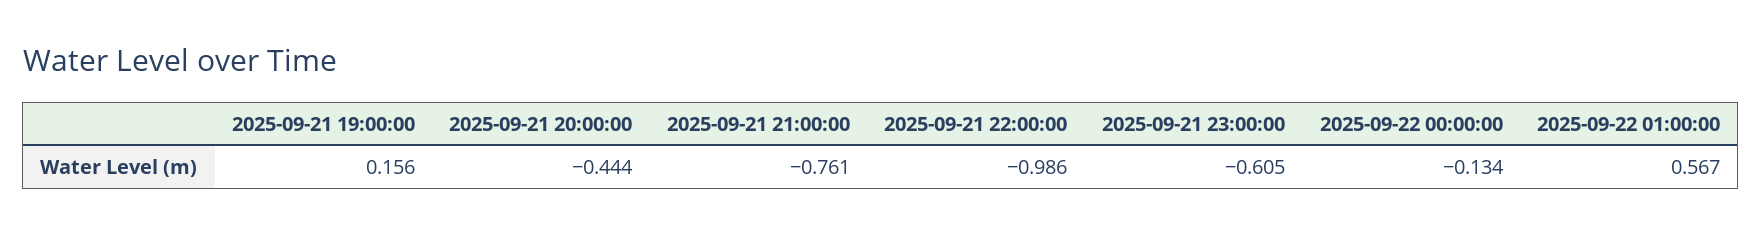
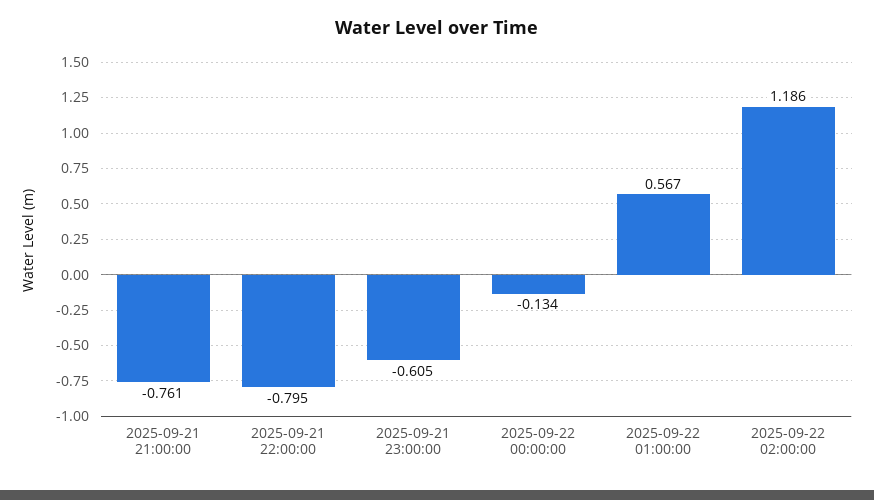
2025-09-21 19:00:00: 0.156 -> none
2025-09-21 20:00:00: -0.444 -> none
2025-09-21 22:00:00: -0.986 -> -0.795
2025-09-22 02:00:00: none -> 1.186

